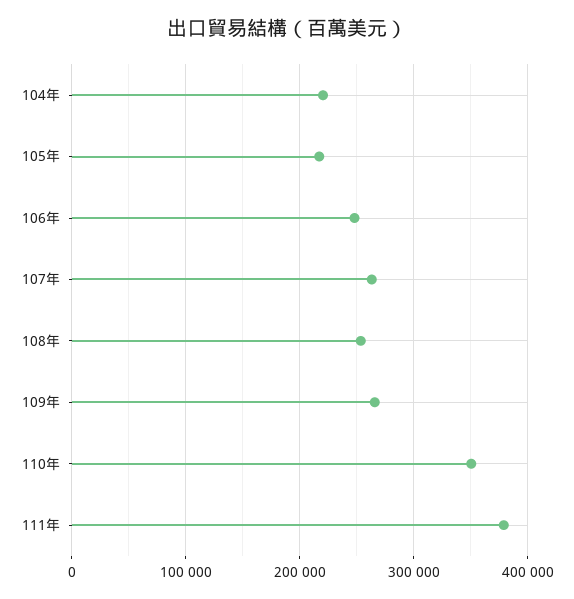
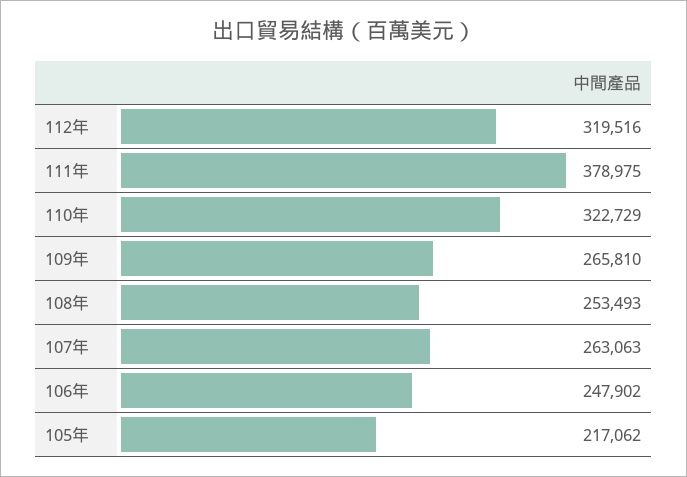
104年: 220000 -> none
110年: 350000 -> 322729
112年: none -> 319516

